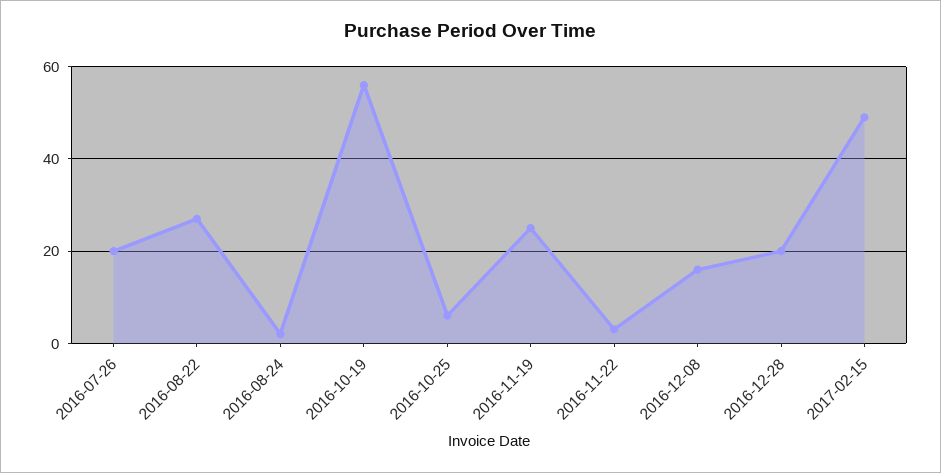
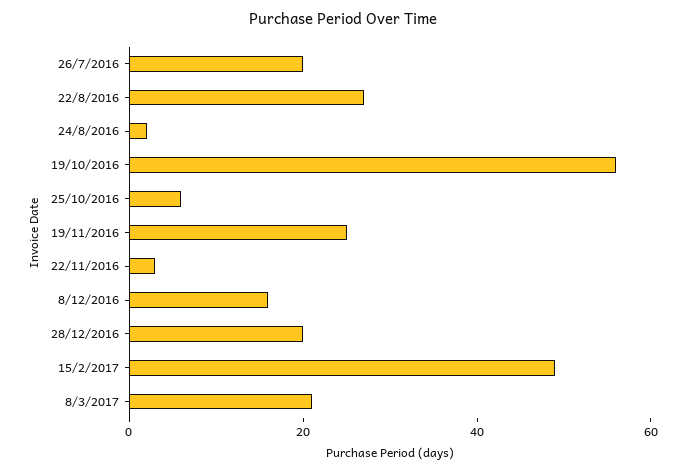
8/3/2017: none -> 20

